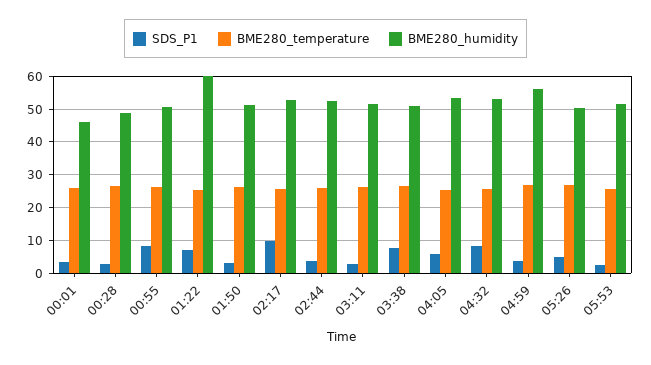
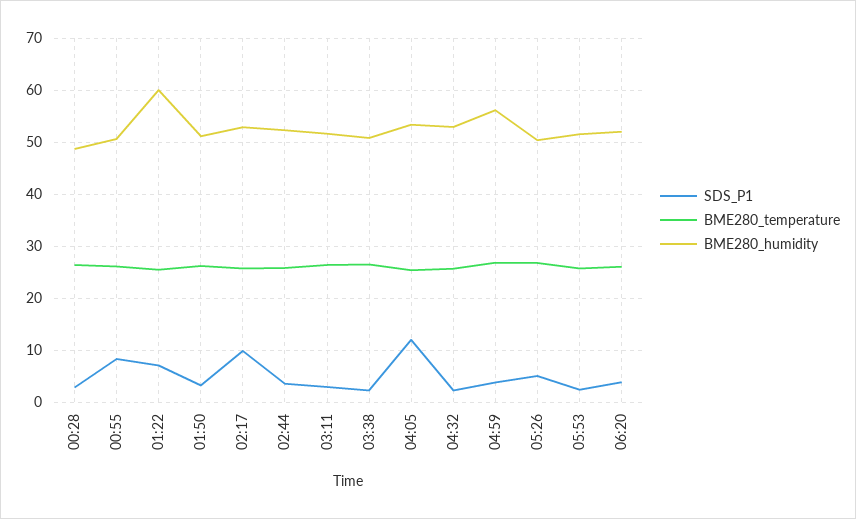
SDS_P1, 00:01: 4 -> none
BME280_temperature, 00:01: 26 -> none
BME280_humidity, 00:01: 46 -> none
SDS_P1, 03:38: 8 -> 2
SDS_P1, 04:05: 6 -> 12
SDS_P1, 04:32: 8 -> 2
SDS_P1, 06:20: none -> 4
BME280_temperature, 06:20: none -> 26
BME280_humidity, 06:20: none -> 52

